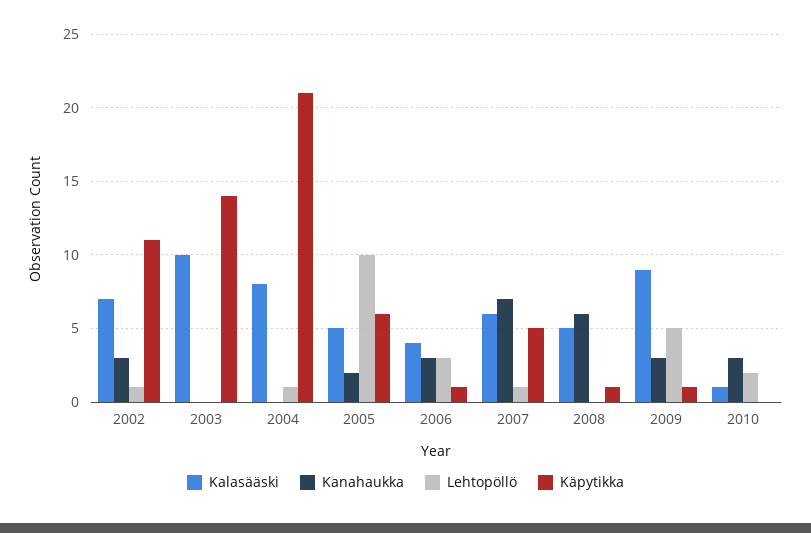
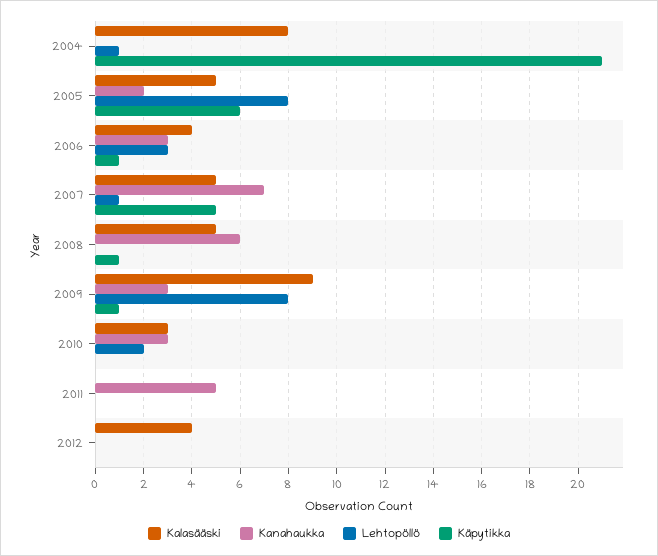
Kalasääski, 2002: 7 -> none
Kanahaukka, 2002: 3 -> none
Lehtopöllö, 2002: 1 -> none
Käpytikka, 2002: 11 -> none
Kalasääski, 2003: 10 -> none
Kanahaukka, 2003: 0 -> none
Lehtopöllö, 2003: 0 -> none
Käpytikka, 2003: 14 -> none
Lehtopöllö, 2005: 10 -> 8
Kalasääski, 2007: 6 -> 5
Lehtopöllö, 2009: 5 -> 8
Kalasääski, 2010: 1 -> 3
Kalasääski, 2011: none -> 0
Kanahaukka, 2011: none -> 5
Lehtopöllö, 2011: none -> 0
Käpytikka, 2011: none -> 0
Kalasääski, 2012: none -> 4
Kanahaukka, 2012: none -> 0
Lehtopöllö, 2012: none -> 0
Käpytikka, 2012: none -> 0

